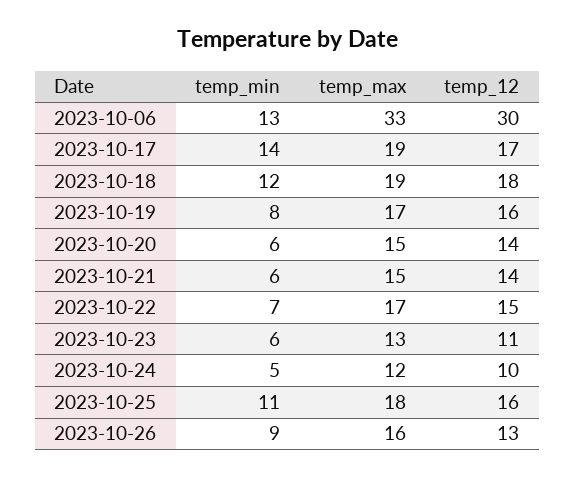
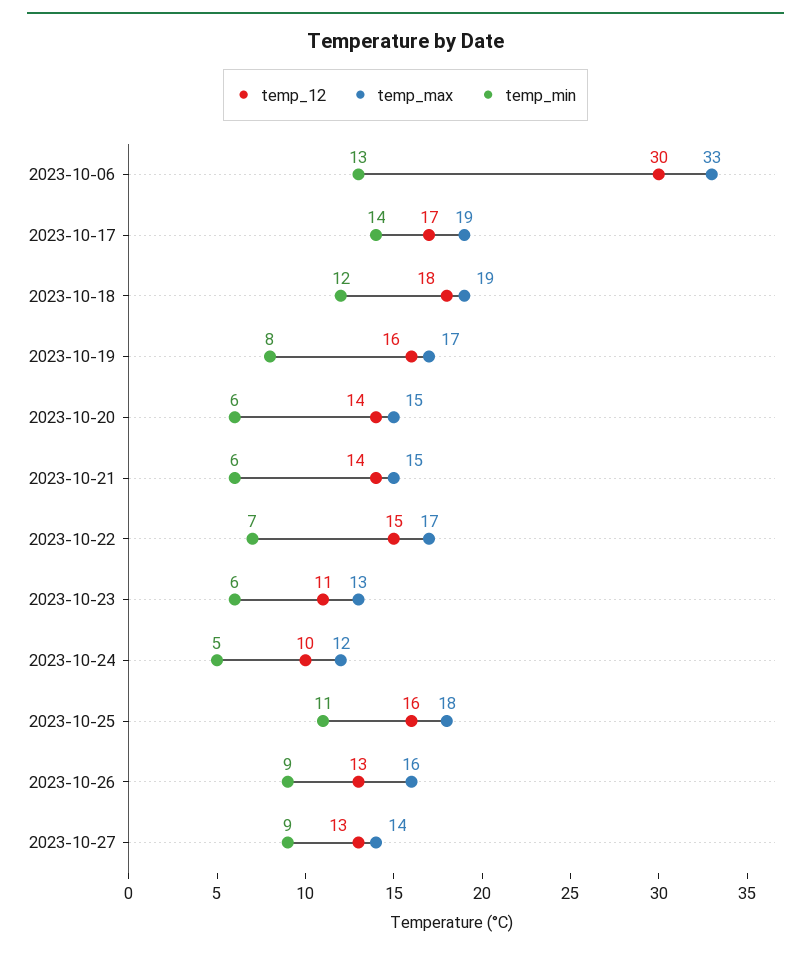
temp_12, 2023-10-27: none -> 13
temp_max, 2023-10-27: none -> 14
temp_min, 2023-10-27: none -> 9

